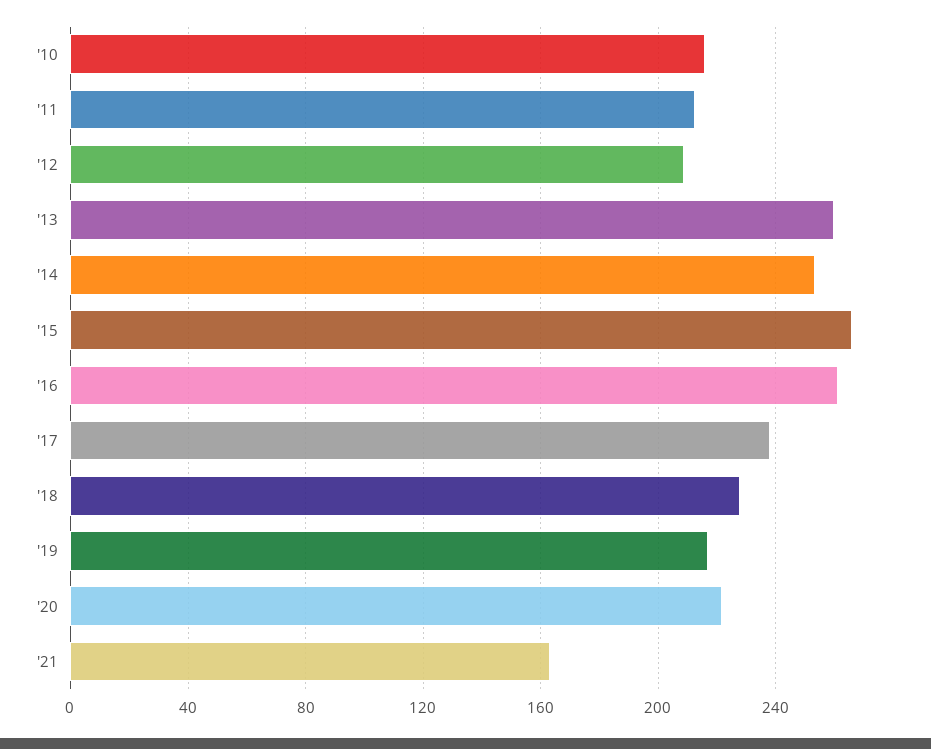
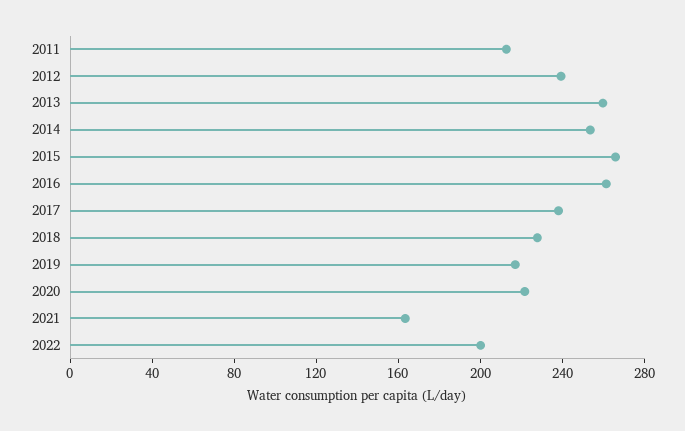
'10: 215 -> none
'12: 210 -> 240
2022: none -> 200

